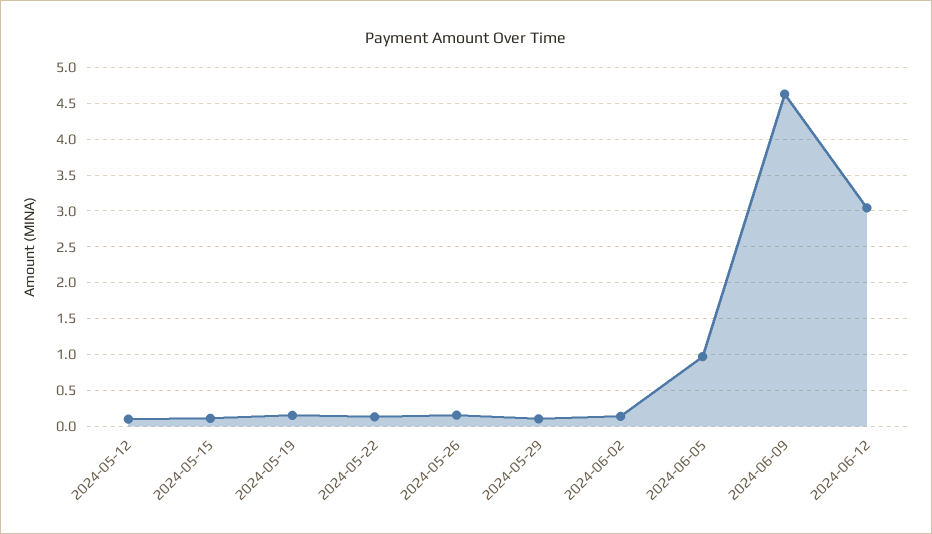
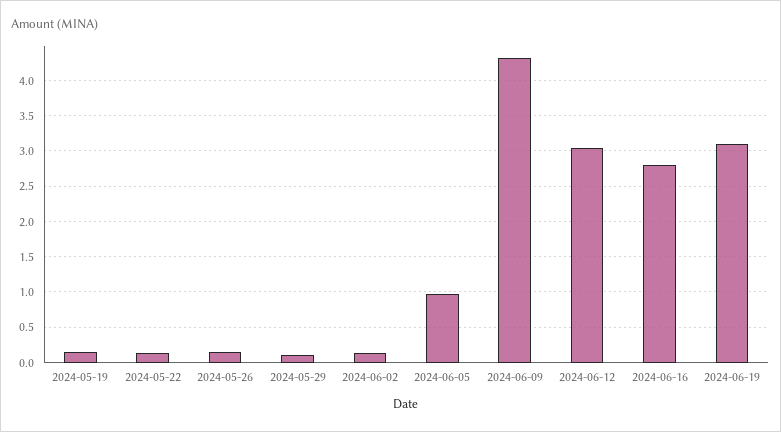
2024-05-12: 0.1 -> none
2024-05-15: 0.1 -> none
2024-06-09: 4.6 -> 4.3
2024-06-16: none -> 2.8
2024-06-19: none -> 3.1

